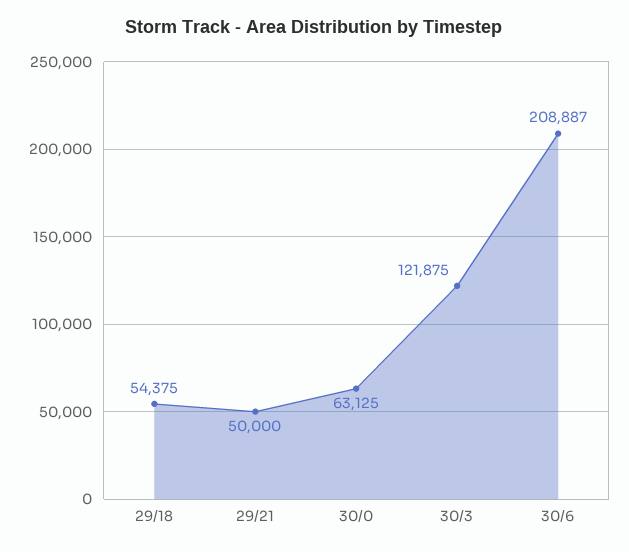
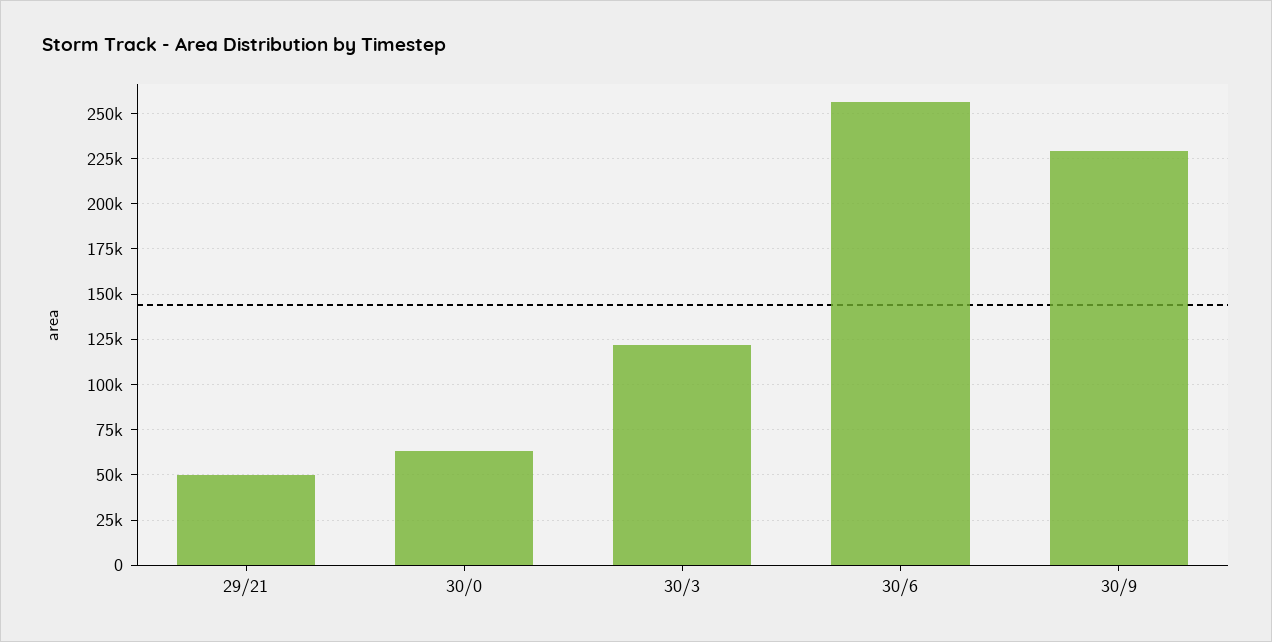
29/18: 54375 -> none
30/6: 208887 -> 255000
30/9: none -> 230000

